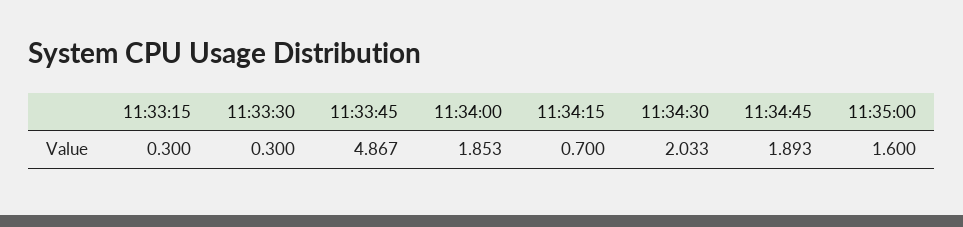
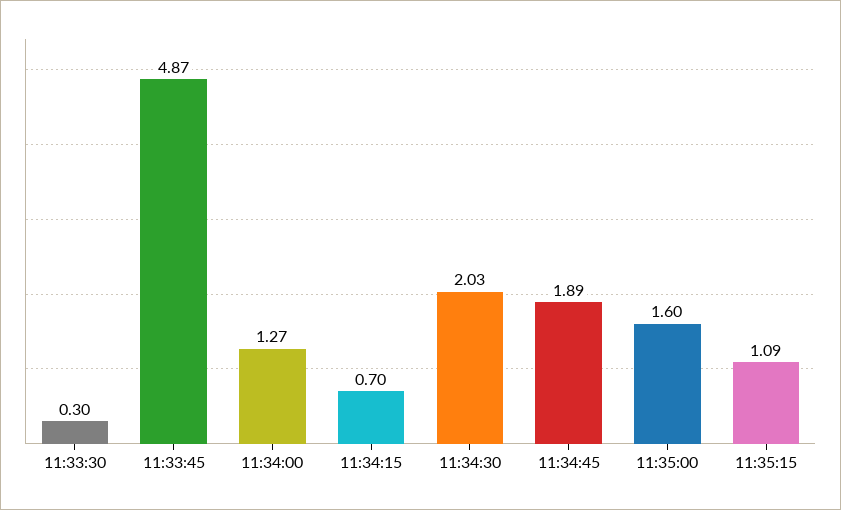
11:33:15: 0.3 -> none
11:34:00: 1.853 -> 1.27
11:35:15: none -> 1.09

